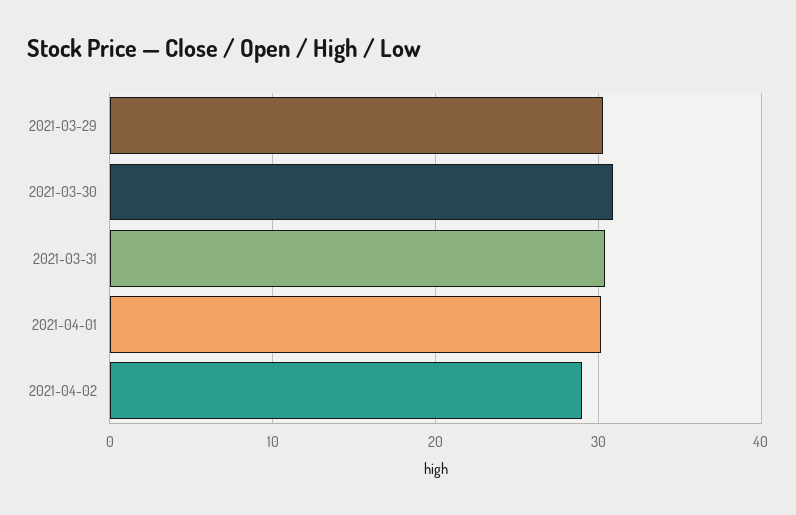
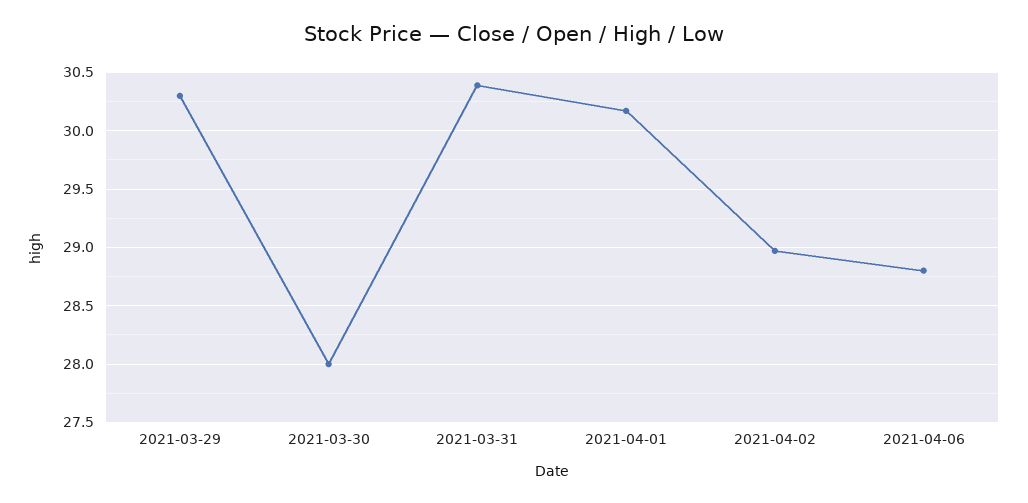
2021-03-30: 31 -> 28
2021-04-06: none -> 28.8

